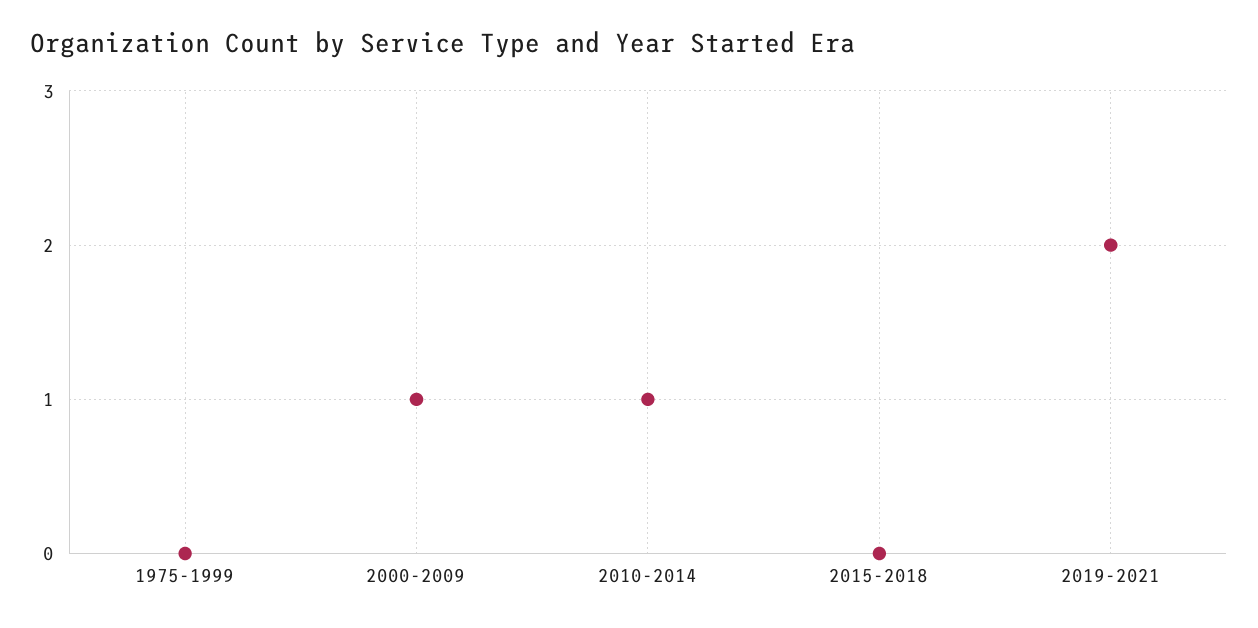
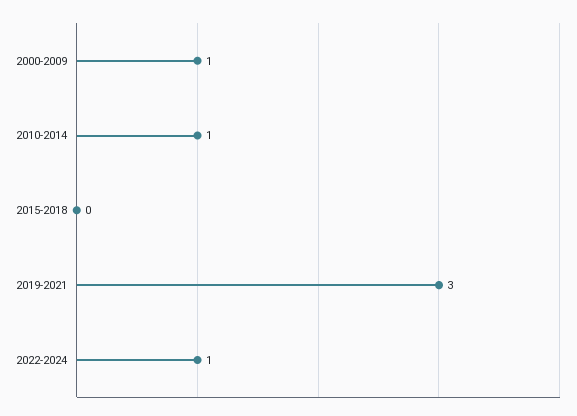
1975-1999: 0 -> none
2019-2021: 2 -> 3
2022-2024: none -> 1

